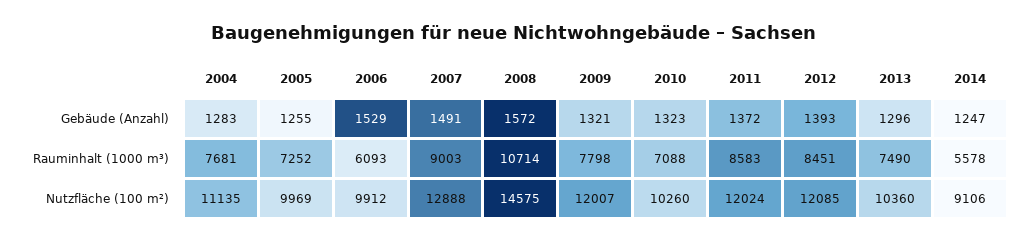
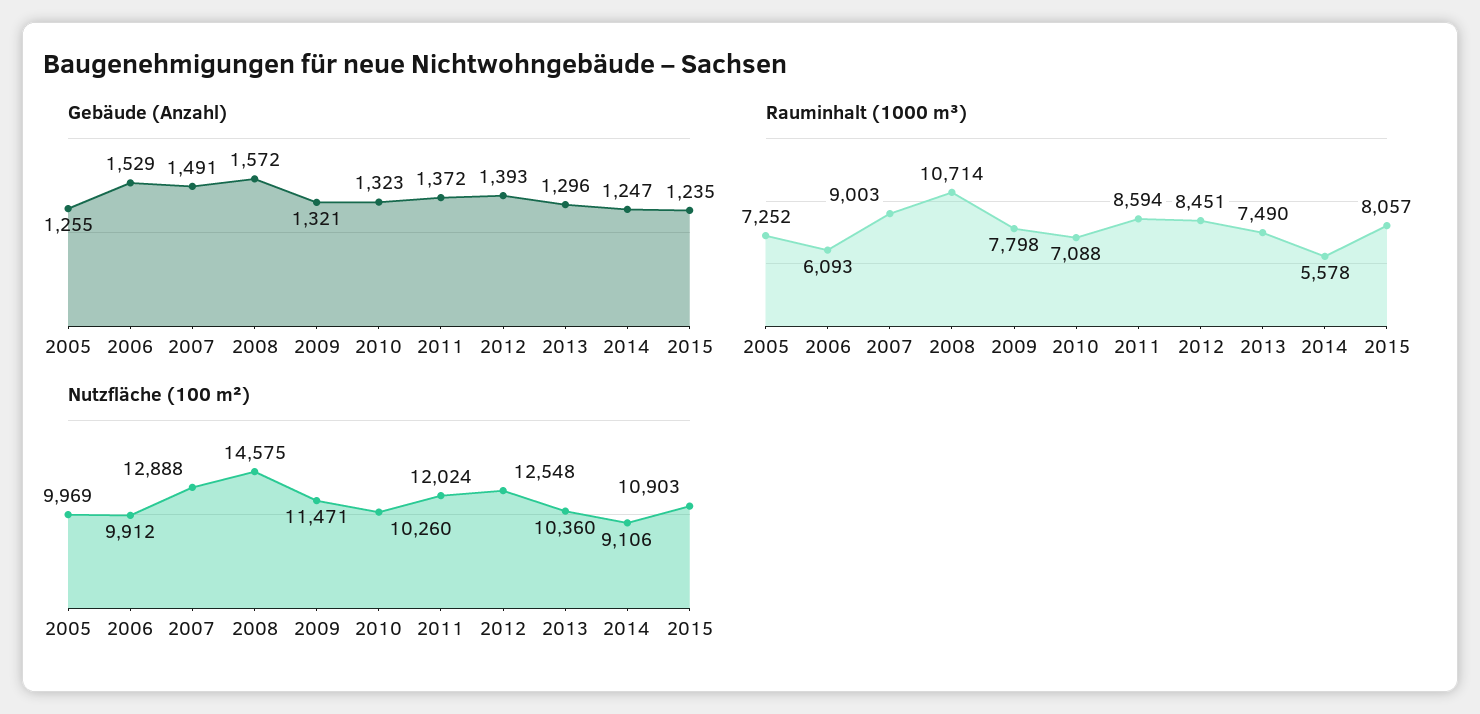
Gebäude (Anzahl), 2004: 1283 -> none
Rauminhalt (1000 m³), 2004: 7681 -> none
Rauminhalt (1000 m³), 2011: 8583 -> 8594
Nutzfläche (100 m²), 2004: 11135 -> none
Nutzfläche (100 m²), 2009: 12007 -> 11471
Nutzfläche (100 m²), 2012: 12085 -> 12548
Gebäude (Anzahl), 2015: none -> 1235
Rauminhalt (1000 m³), 2015: none -> 8057
Nutzfläche (100 m²), 2015: none -> 10903

